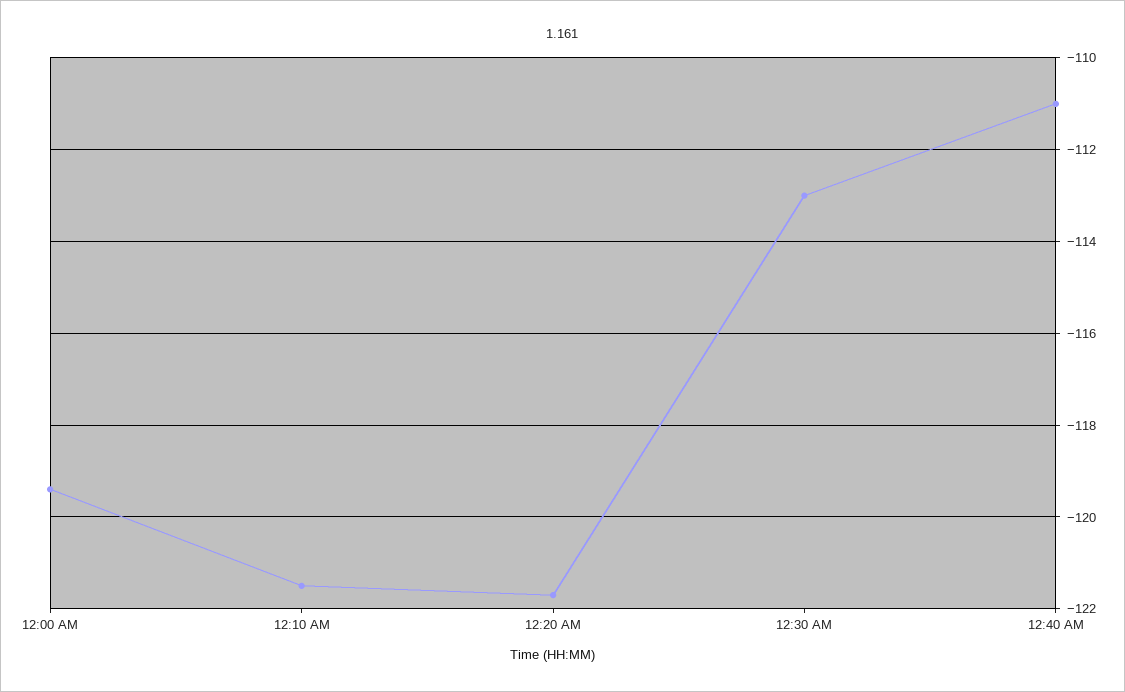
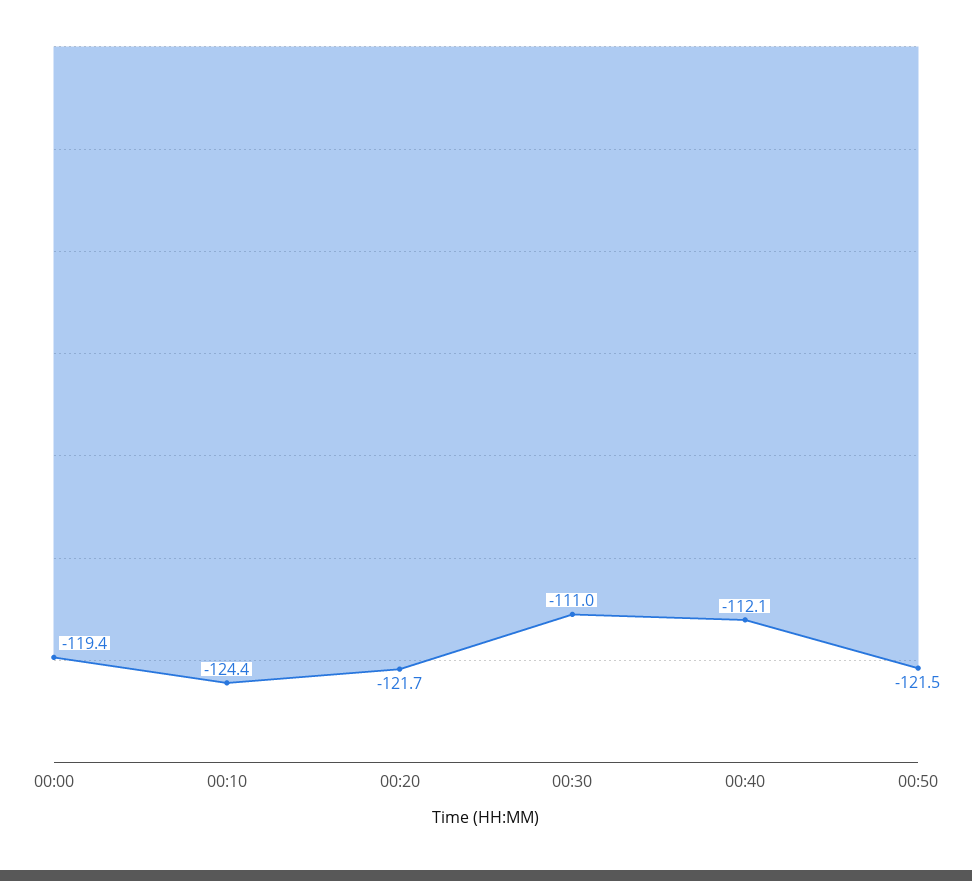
12:10 AM: -121.5 -> -124.4
12:30 AM: -113 -> -111
12:40 AM: -111 -> -112.1
00:50: none -> -121.5

